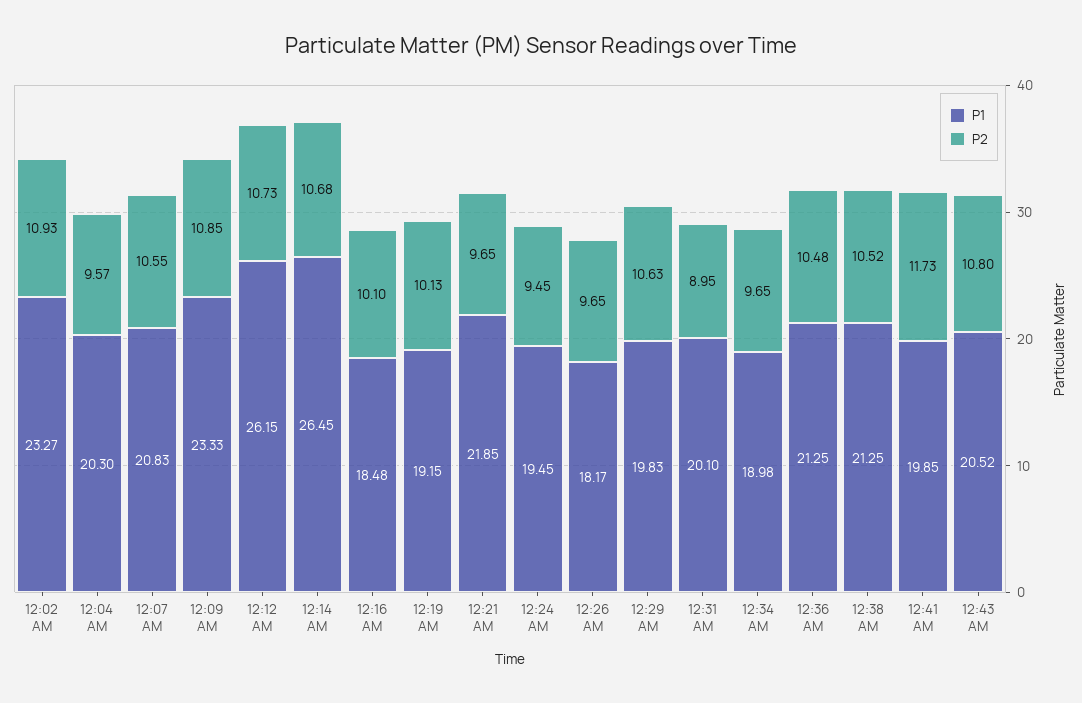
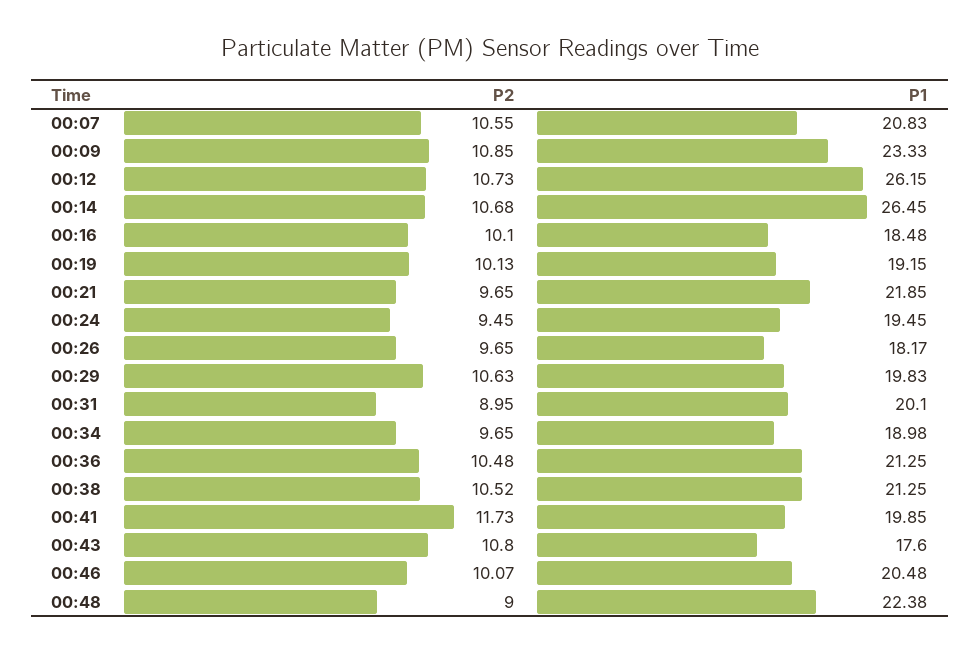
P1, 12:02 AM: 23.27 -> none
P2, 12:02 AM: 10.93 -> none
P1, 12:04 AM: 20.3 -> none
P2, 12:04 AM: 9.57 -> none
P1, 12:43 AM: 20.52 -> 17.6
P2, 00:46: none -> 10.07
P1, 00:46: none -> 20.48
P2, 00:48: none -> 9
P1, 00:48: none -> 22.38

